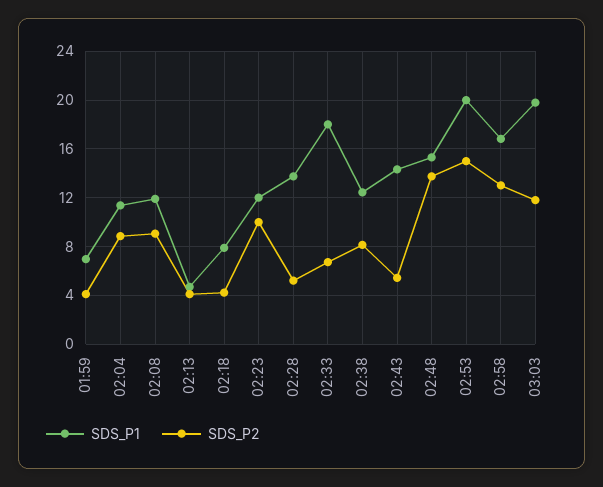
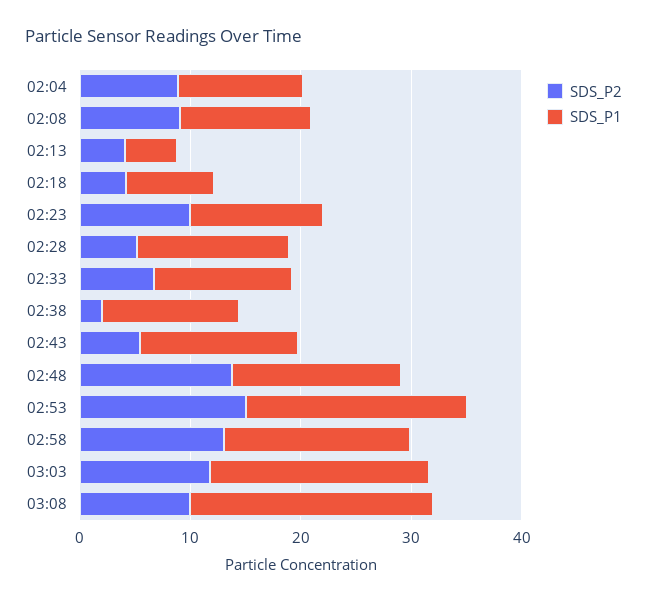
SDS_P1, 01:59: 7 -> none
SDS_P2, 01:59: 4 -> none
SDS_P1, 02:33: 18 -> 12
SDS_P2, 02:38: 8 -> 2
SDS_P2, 03:08: none -> 10
SDS_P1, 03:08: none -> 22

